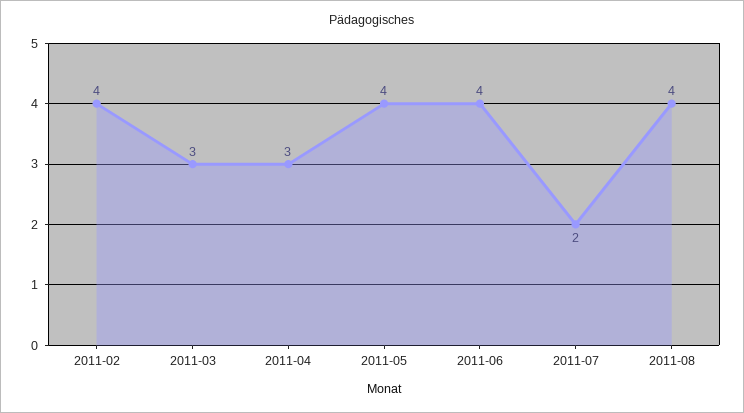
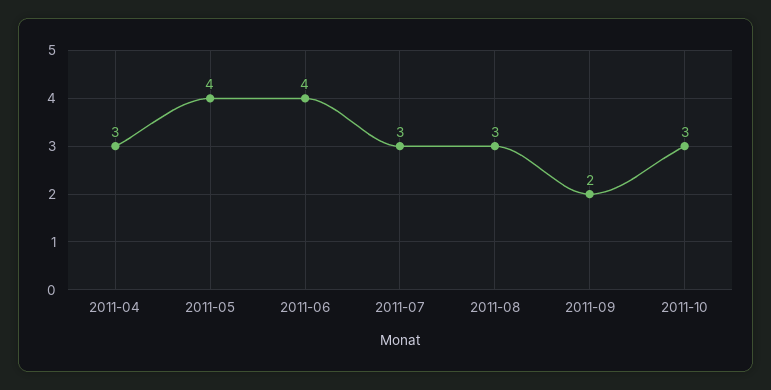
2011-02: 4 -> none
2011-03: 3 -> none
2011-07: 2 -> 3
2011-08: 4 -> 3
2011-09: none -> 2
2011-10: none -> 3

